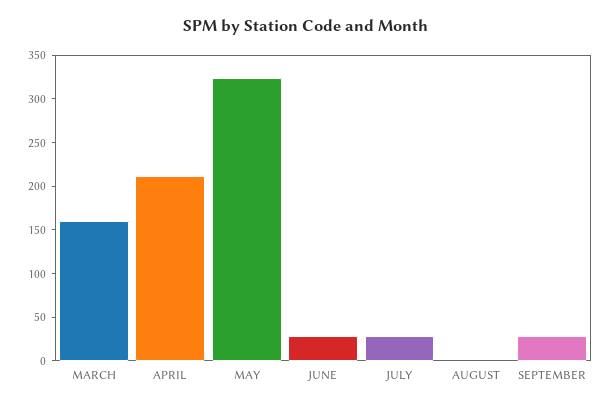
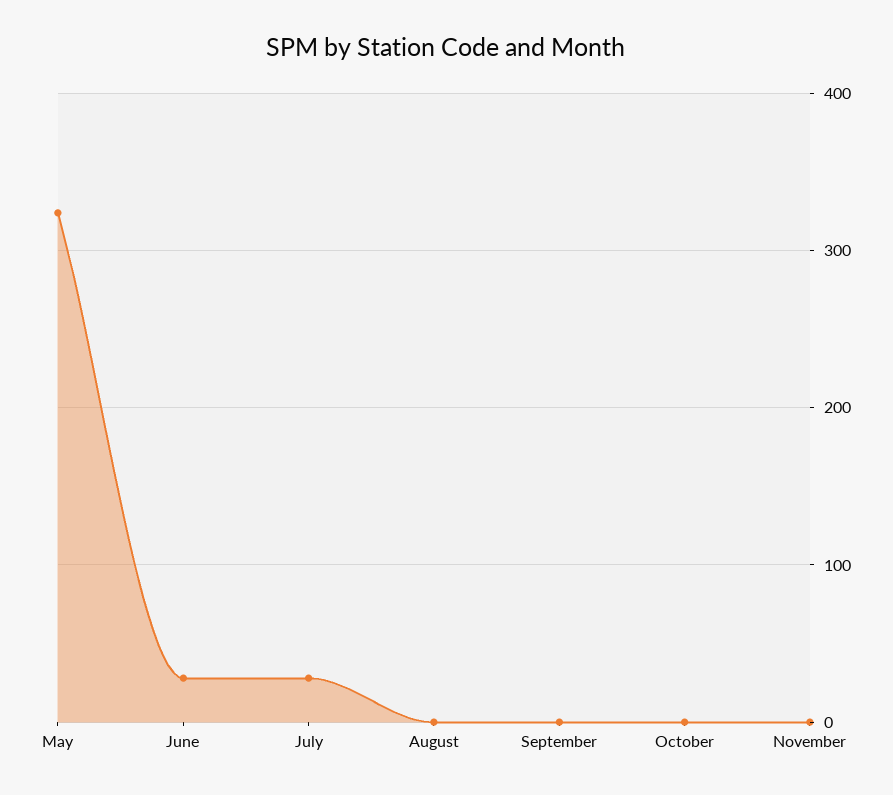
MARCH: 160 -> none
APRIL: 210 -> none
SEPTEMBER: 30 -> 0
October: none -> 0
November: none -> 0

